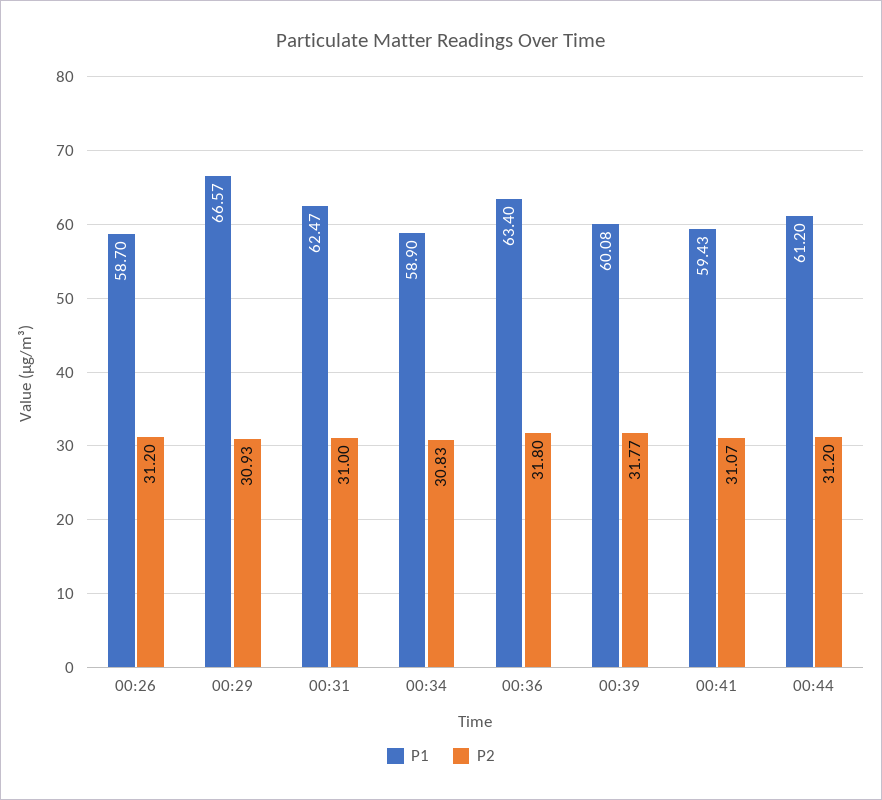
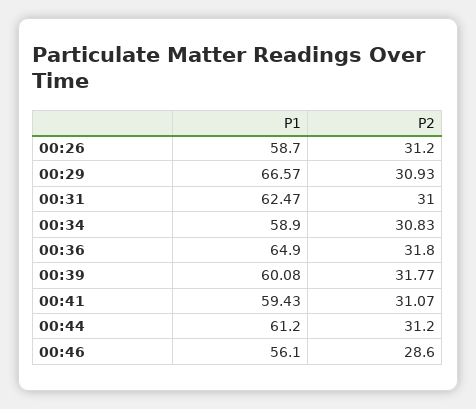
P1, 00:36: 63.4 -> 64.9
P1, 00:46: none -> 56.1
P2, 00:46: none -> 28.6

